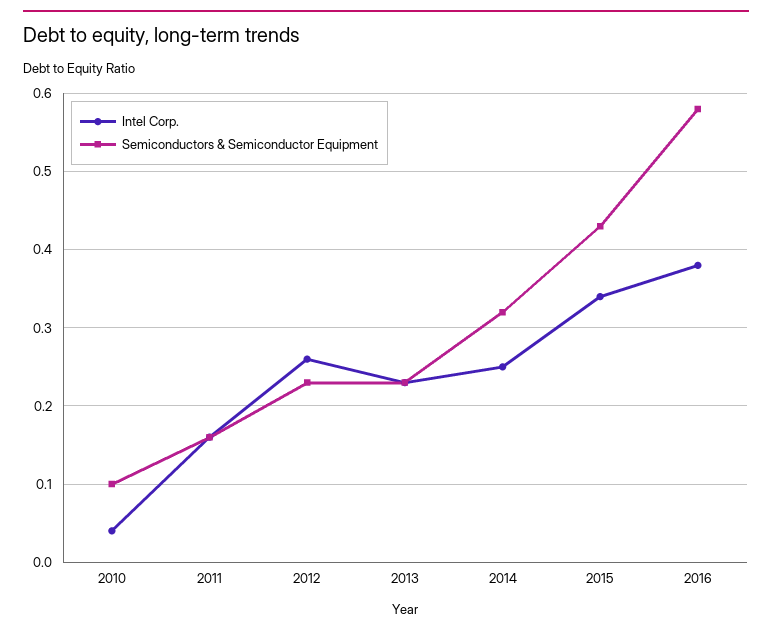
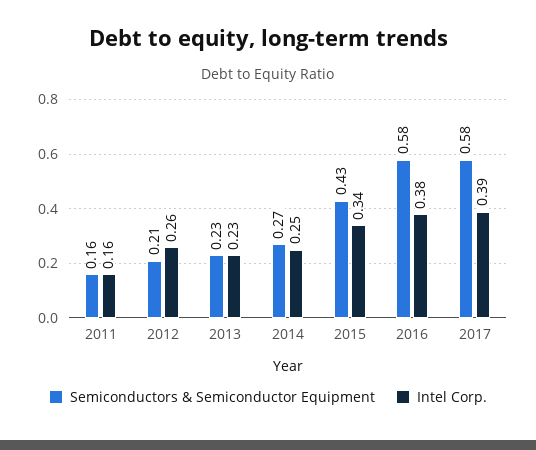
Intel Corp., 2010: 0.04 -> none
Semiconductors & Semiconductor Equipment, 2010: 0.1 -> none
Semiconductors & Semiconductor Equipment, 2012: 0.23 -> 0.21
Semiconductors & Semiconductor Equipment, 2014: 0.32 -> 0.27
Semiconductors & Semiconductor Equipment, 2017: none -> 0.58
Intel Corp., 2017: none -> 0.39

